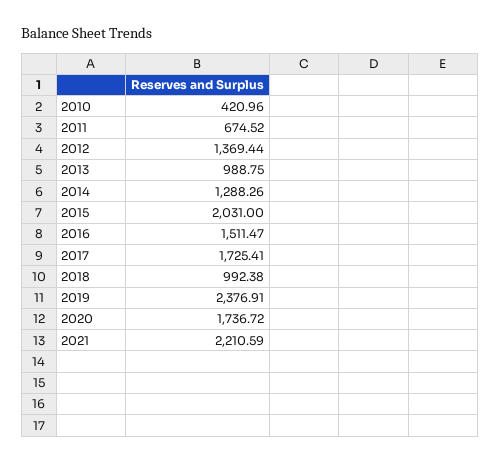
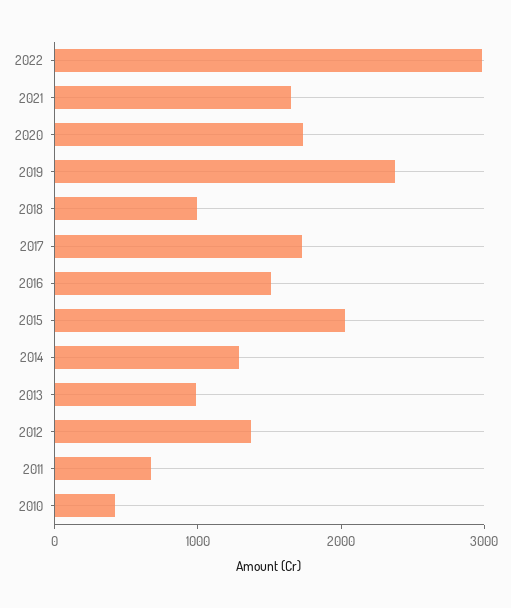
2021: 2210.59 -> 1600
2022: none -> 3000

